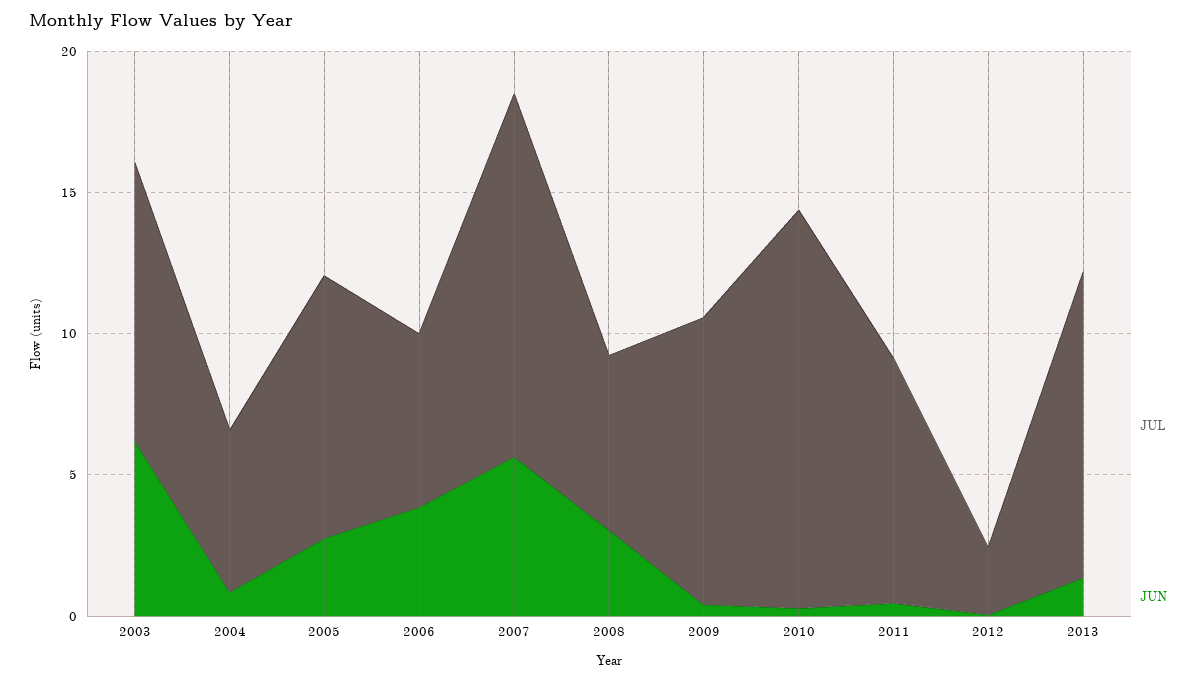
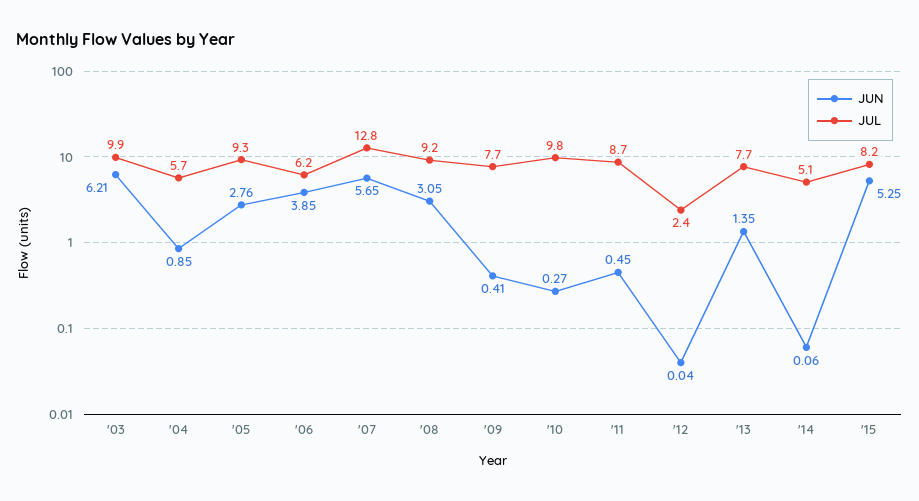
JUL, 2008: 6 -> 9.2
JUL, 2009: 10 -> 7.7
JUL, 2010: 14 -> 9.8
JUL, 2013: 11 -> 7.7
JUN, '14: none -> 0.06
JUL, '14: none -> 5.1
JUN, '15: none -> 5.25
JUL, '15: none -> 8.2

